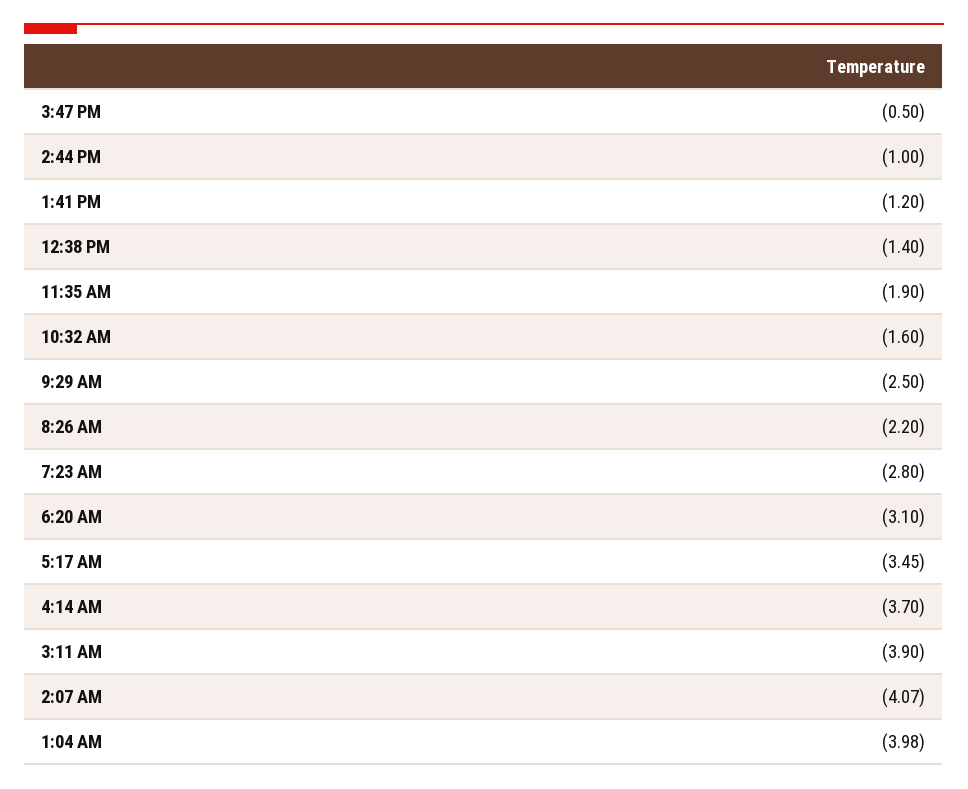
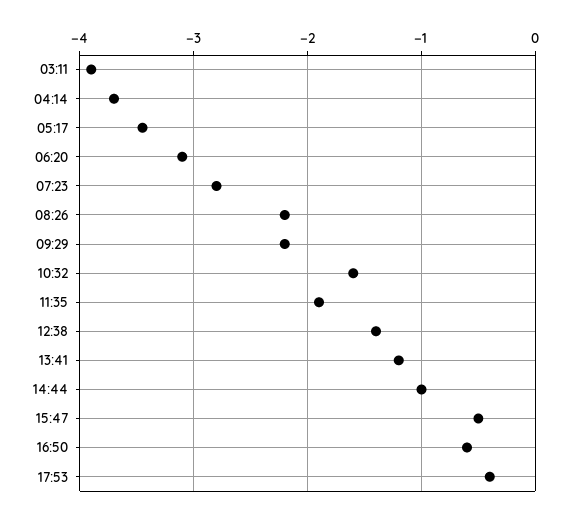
9:29 AM: -2.5 -> -2.2
2:07 AM: -4.07 -> none
1:04 AM: -3.98 -> none
16:50: none -> -0.6
17:53: none -> -0.4

